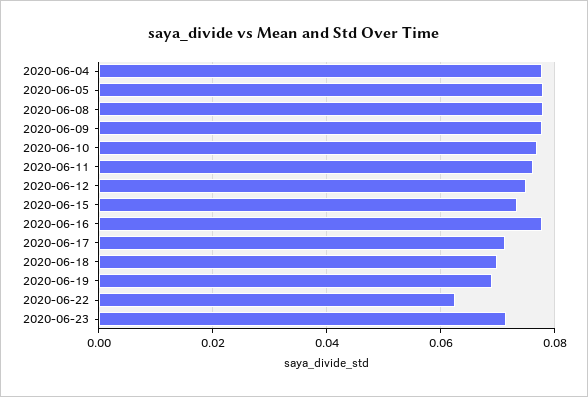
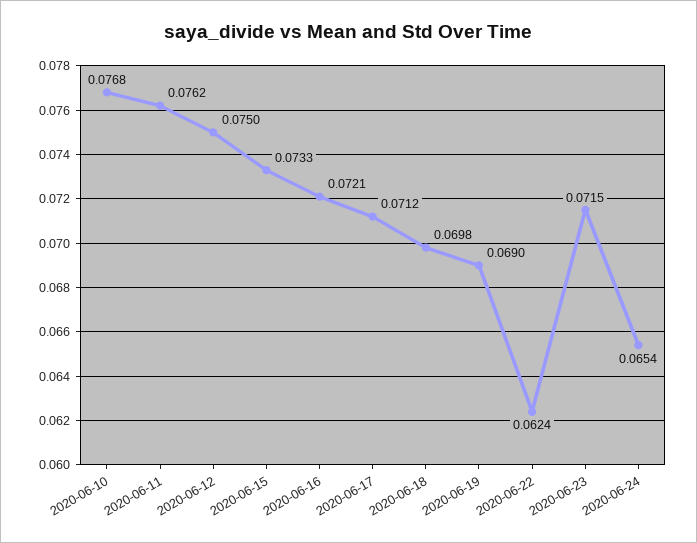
2020-06-04: 0.078 -> none
2020-06-05: 0.078 -> none
2020-06-08: 0.078 -> none
2020-06-09: 0.078 -> none
2020-06-16: 0.078 -> 0.0721
2020-06-24: none -> 0.0654

